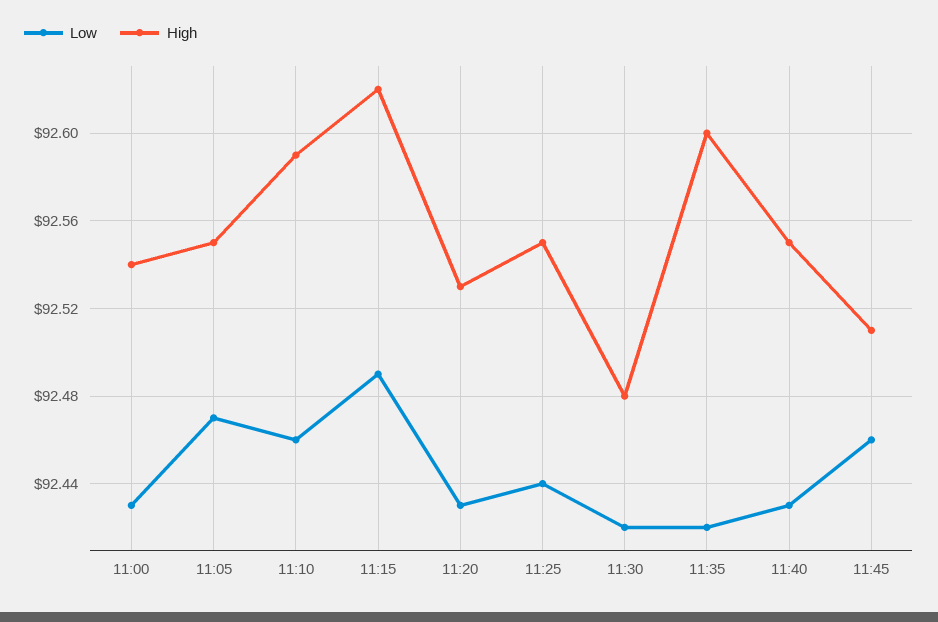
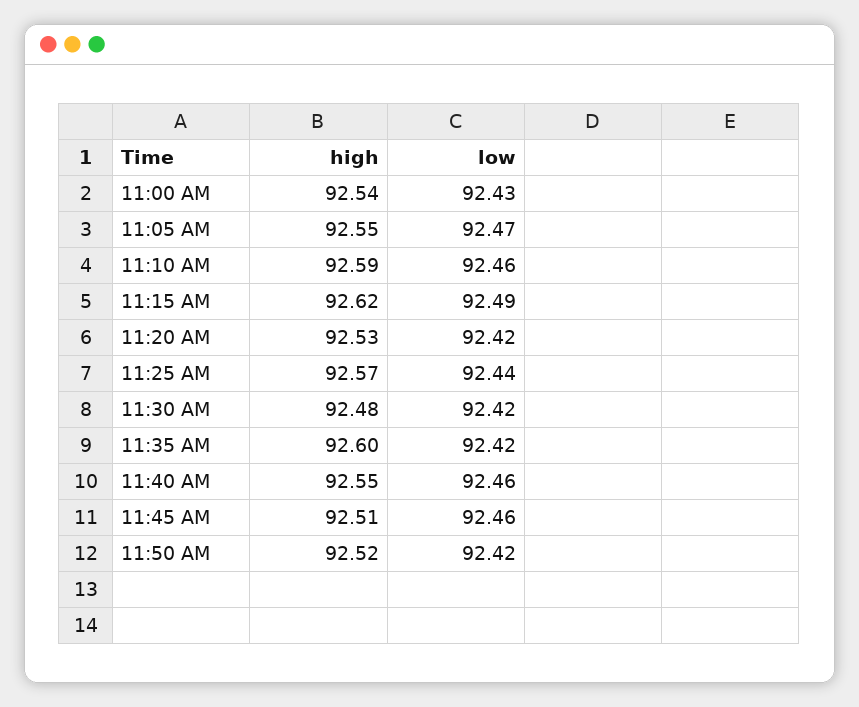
Low, 11:20: 92.43 -> 92.42
High, 11:25: 92.55 -> 92.57
Low, 11:40: 92.43 -> 92.46
High, 11:50 AM: none -> 92.52
Low, 11:50 AM: none -> 92.42

